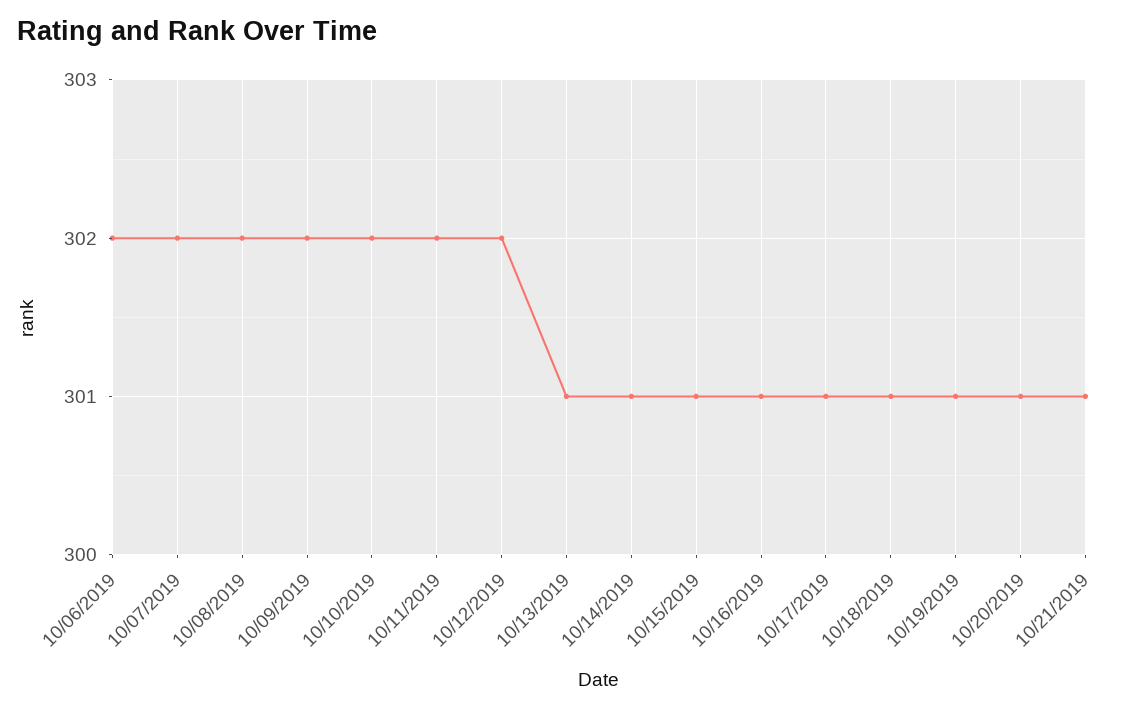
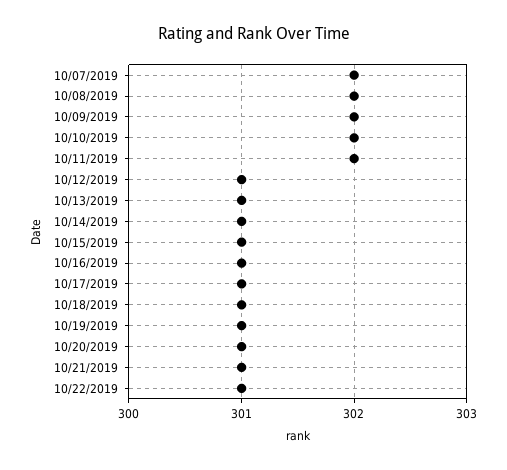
10/06/2019: 302 -> none
10/12/2019: 302 -> 301
10/22/2019: none -> 301

